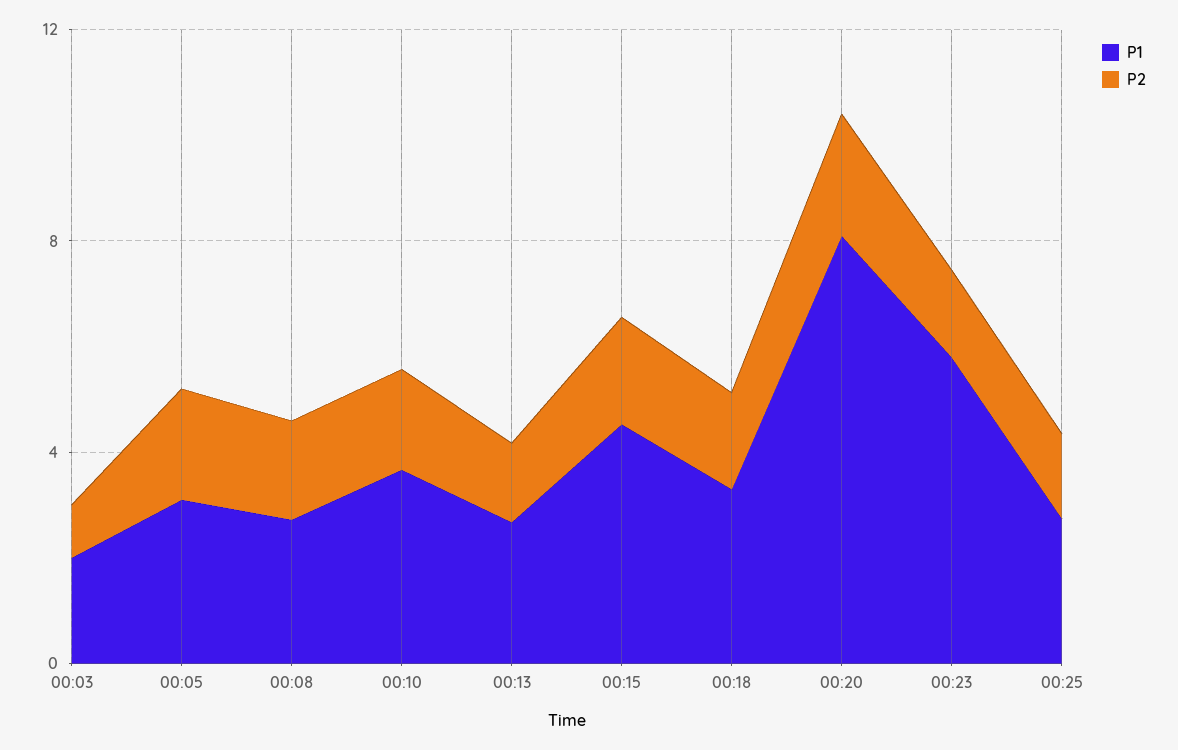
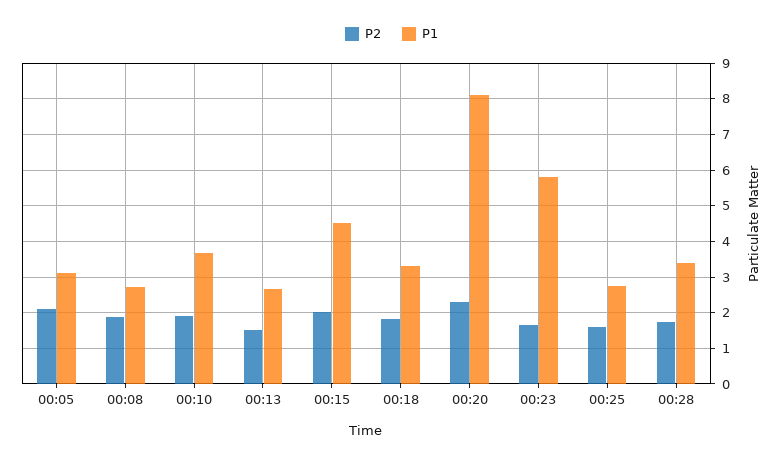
P1, 00:03: 2 -> none
P2, 00:03: 1 -> none
P2, 00:28: none -> 1.8
P1, 00:28: none -> 3.4

